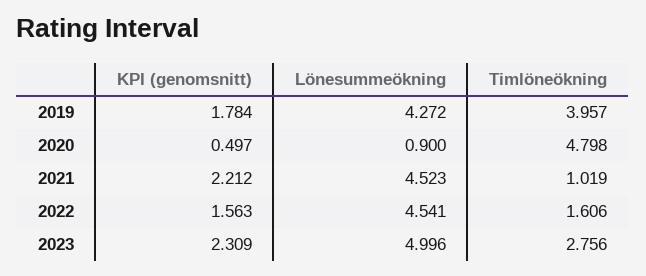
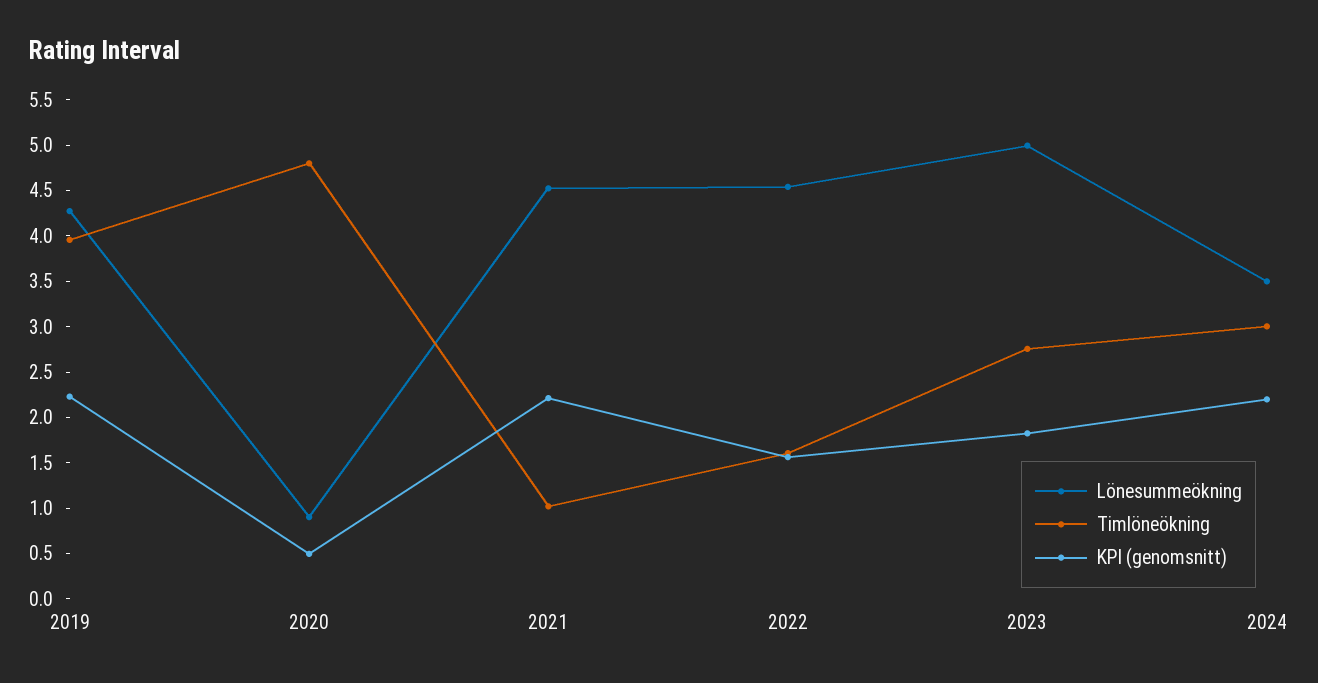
KPI (genomsnitt), 2019: 1.784 -> 2.2
KPI (genomsnitt), 2023: 2.309 -> 1.8
Lönesummeökning, 2024: none -> 3.5
Timlöneökning, 2024: none -> 3
KPI (genomsnitt), 2024: none -> 2.2

